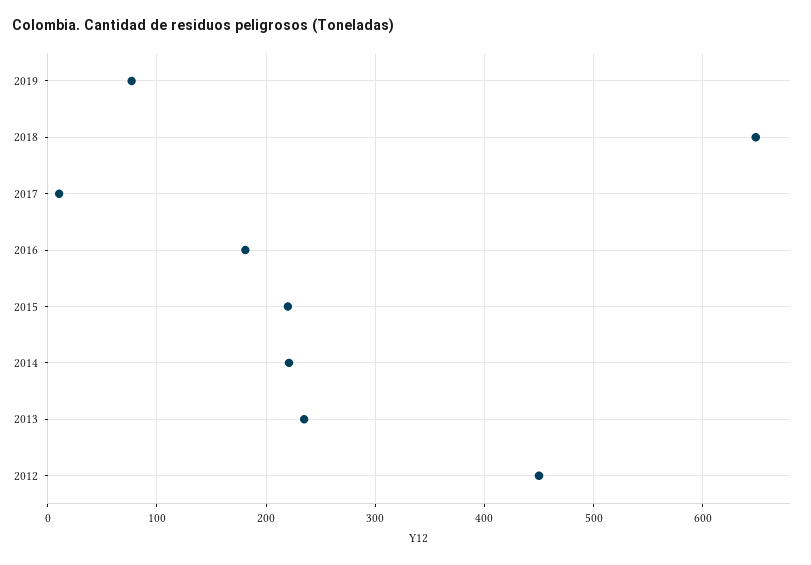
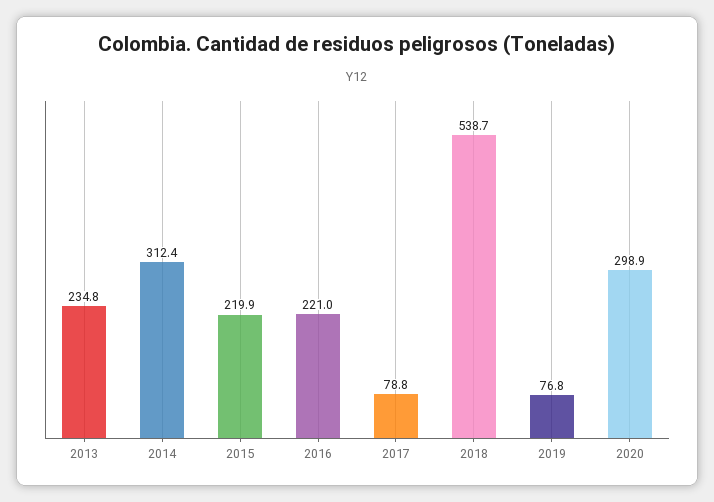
2018: 650 -> 538.7
2017: 10 -> 78.8
2016: 180 -> 221
2014: 220 -> 312.4
2012: 450 -> none
2020: none -> 298.9

